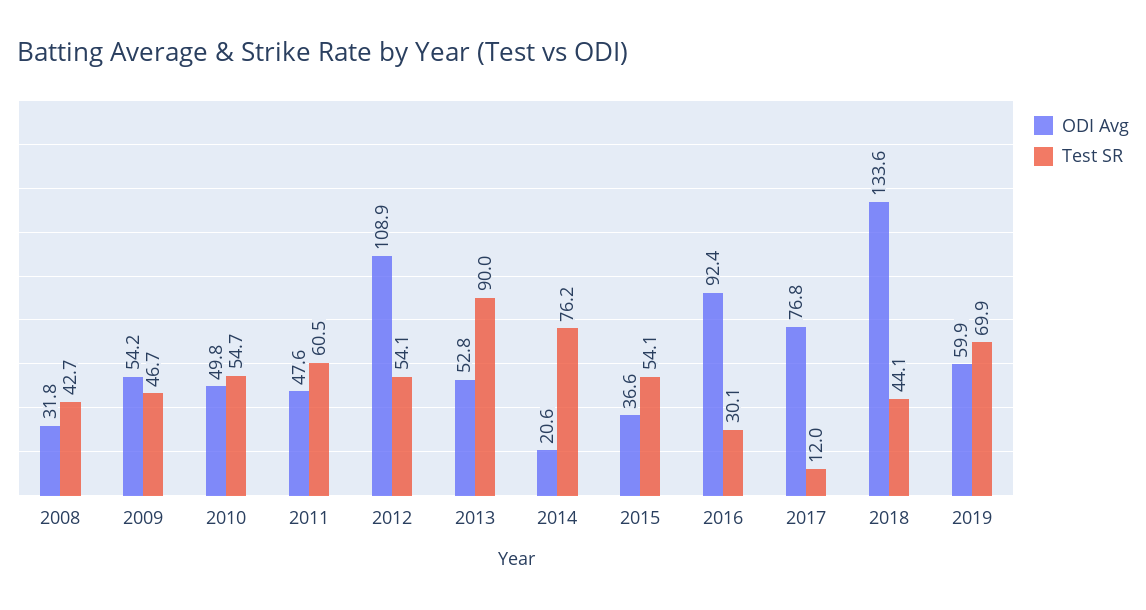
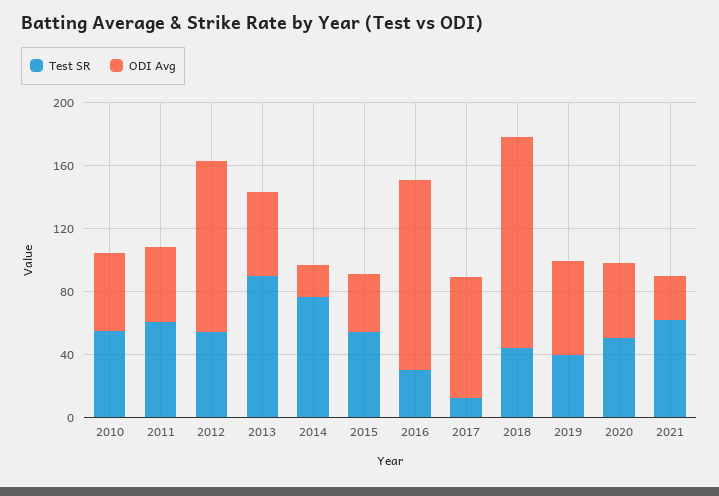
ODI Avg, 2008: 31.8 -> none
Test SR, 2008: 42.7 -> none
ODI Avg, 2009: 54.2 -> none
Test SR, 2009: 46.7 -> none
ODI Avg, 2016: 92.4 -> 120
Test SR, 2019: 69.9 -> 40
Test SR, 2020: none -> 50
ODI Avg, 2020: none -> 50
Test SR, 2021: none -> 60
ODI Avg, 2021: none -> 30

